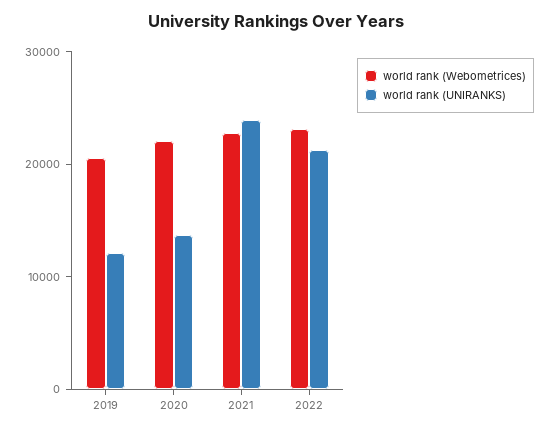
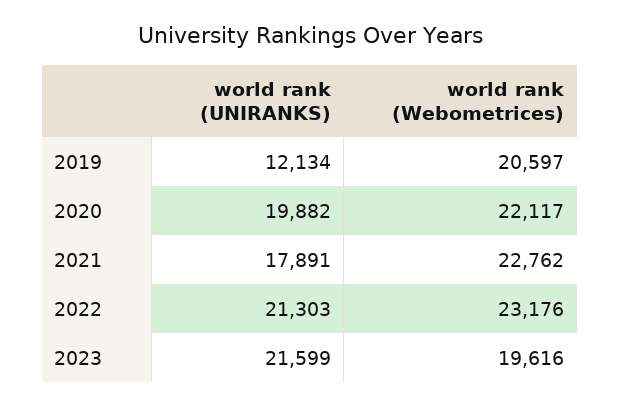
world rank (UNIRANKS), 2020: 14000 -> 19882
world rank (UNIRANKS), 2021: 24000 -> 17891
world rank (UNIRANKS), 2023: none -> 21599
world rank (Webometrices), 2023: none -> 19616

